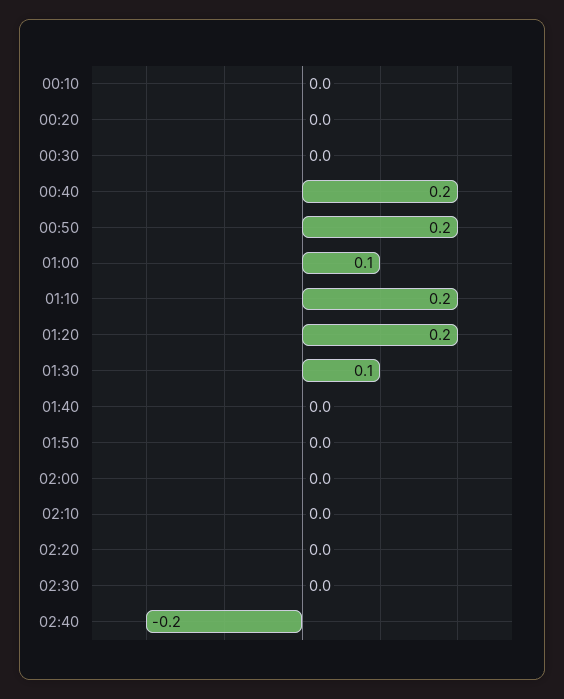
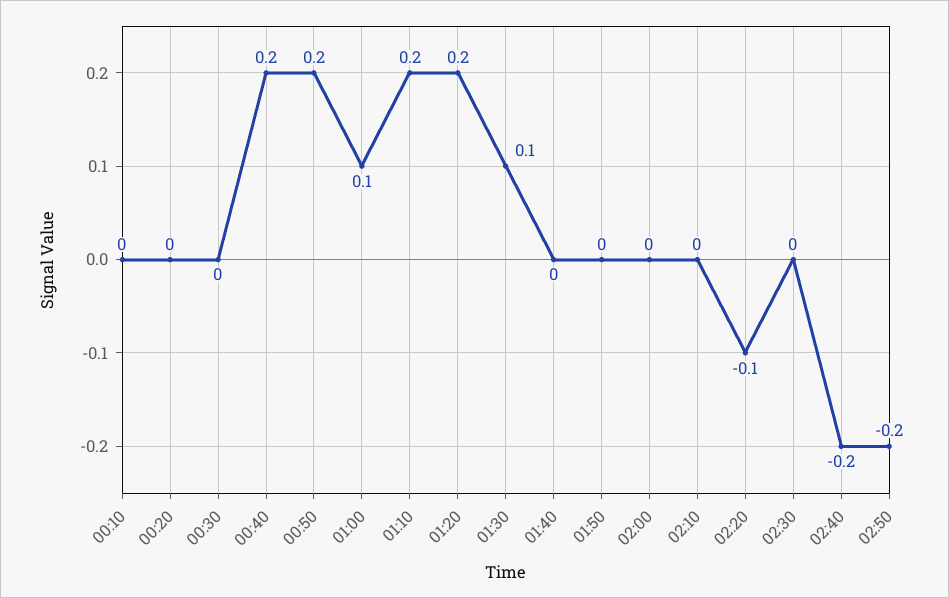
02:20: 0 -> -0.1
02:50: none -> -0.2

